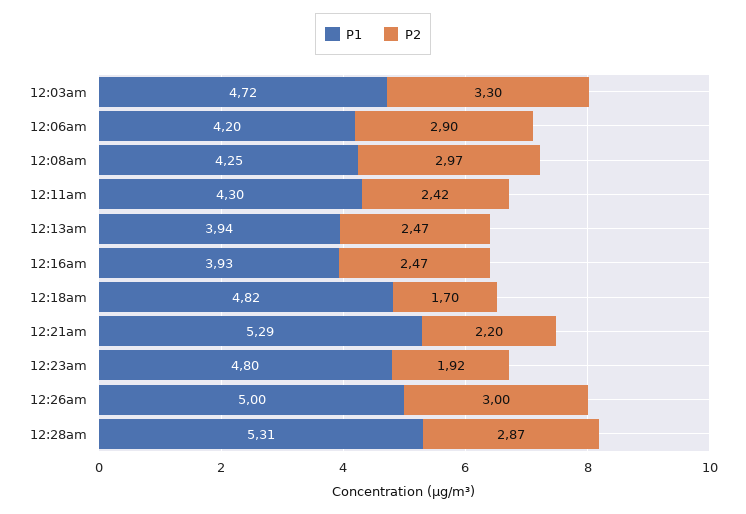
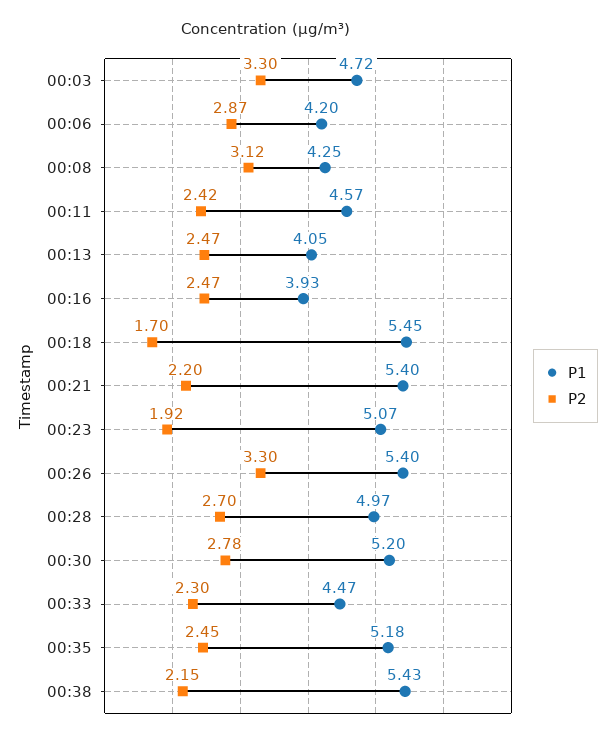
P2, 12:06am: 2.9 -> 2.87
P2, 12:08am: 2.97 -> 3.12
P1, 12:11am: 4.3 -> 4.57
P1, 12:13am: 3.94 -> 4.05
P1, 12:18am: 4.82 -> 5.45
P1, 12:21am: 5.29 -> 5.4
P1, 12:23am: 4.8 -> 5.07
P1, 12:26am: 5 -> 5.4
P2, 12:26am: 3 -> 3.3
P1, 12:28am: 5.31 -> 4.97
P2, 12:28am: 2.87 -> 2.7
P1, 00:30: none -> 5.2
P2, 00:30: none -> 2.78
P1, 00:33: none -> 4.47
P2, 00:33: none -> 2.3
P1, 00:35: none -> 5.18
P2, 00:35: none -> 2.45
P1, 00:38: none -> 5.43
P2, 00:38: none -> 2.15

